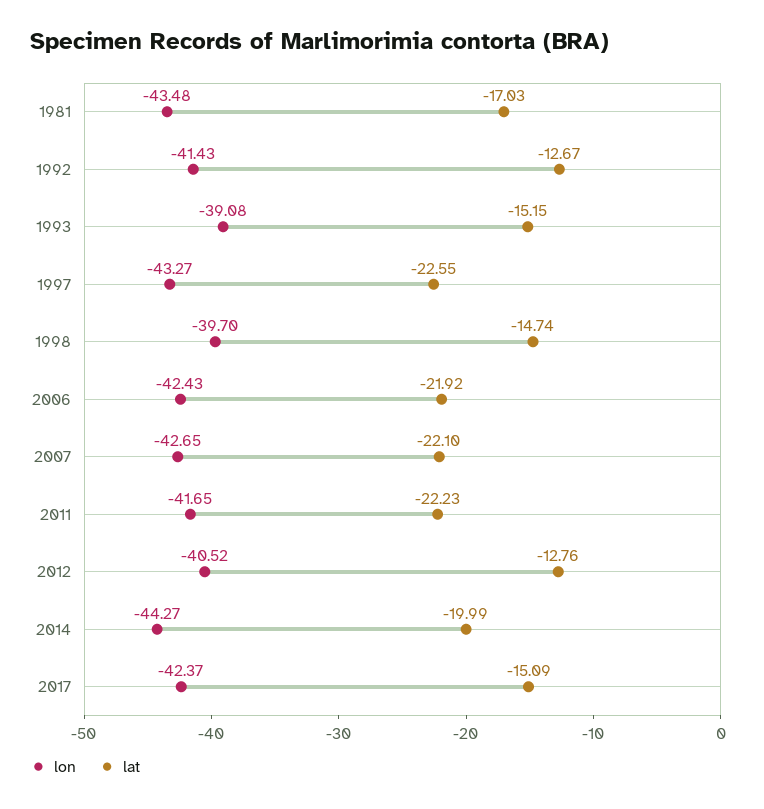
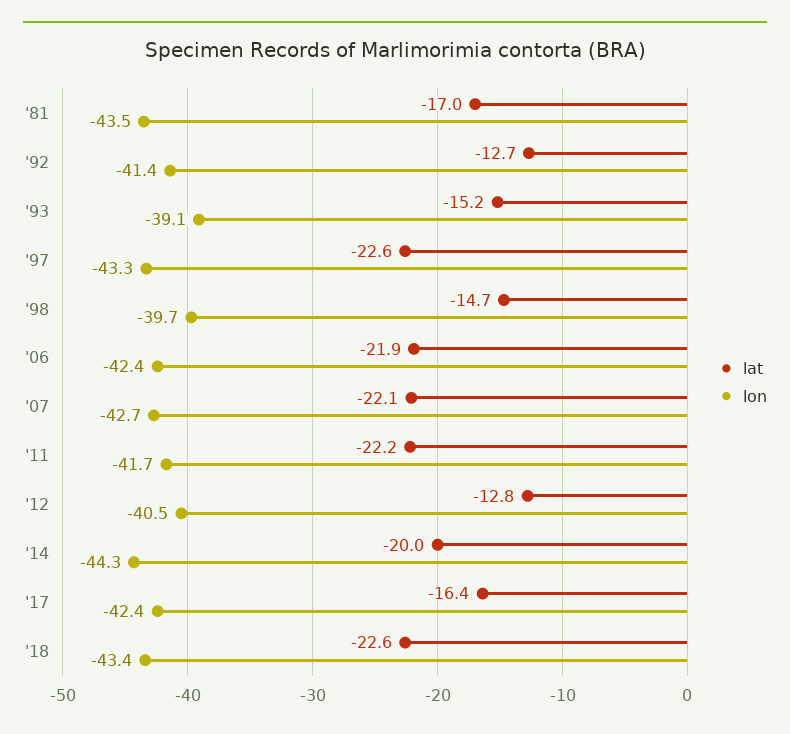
lat, 2017: -15.09 -> -16.4
lat, '18: none -> -22.6
lon, '18: none -> -43.4

